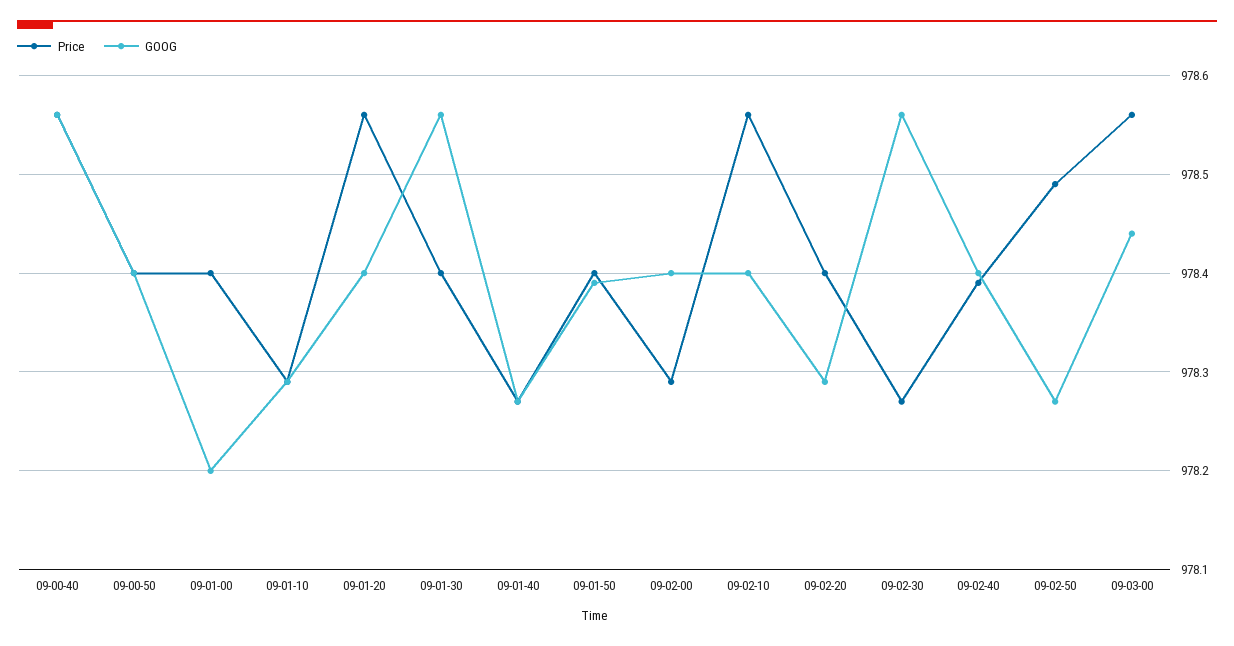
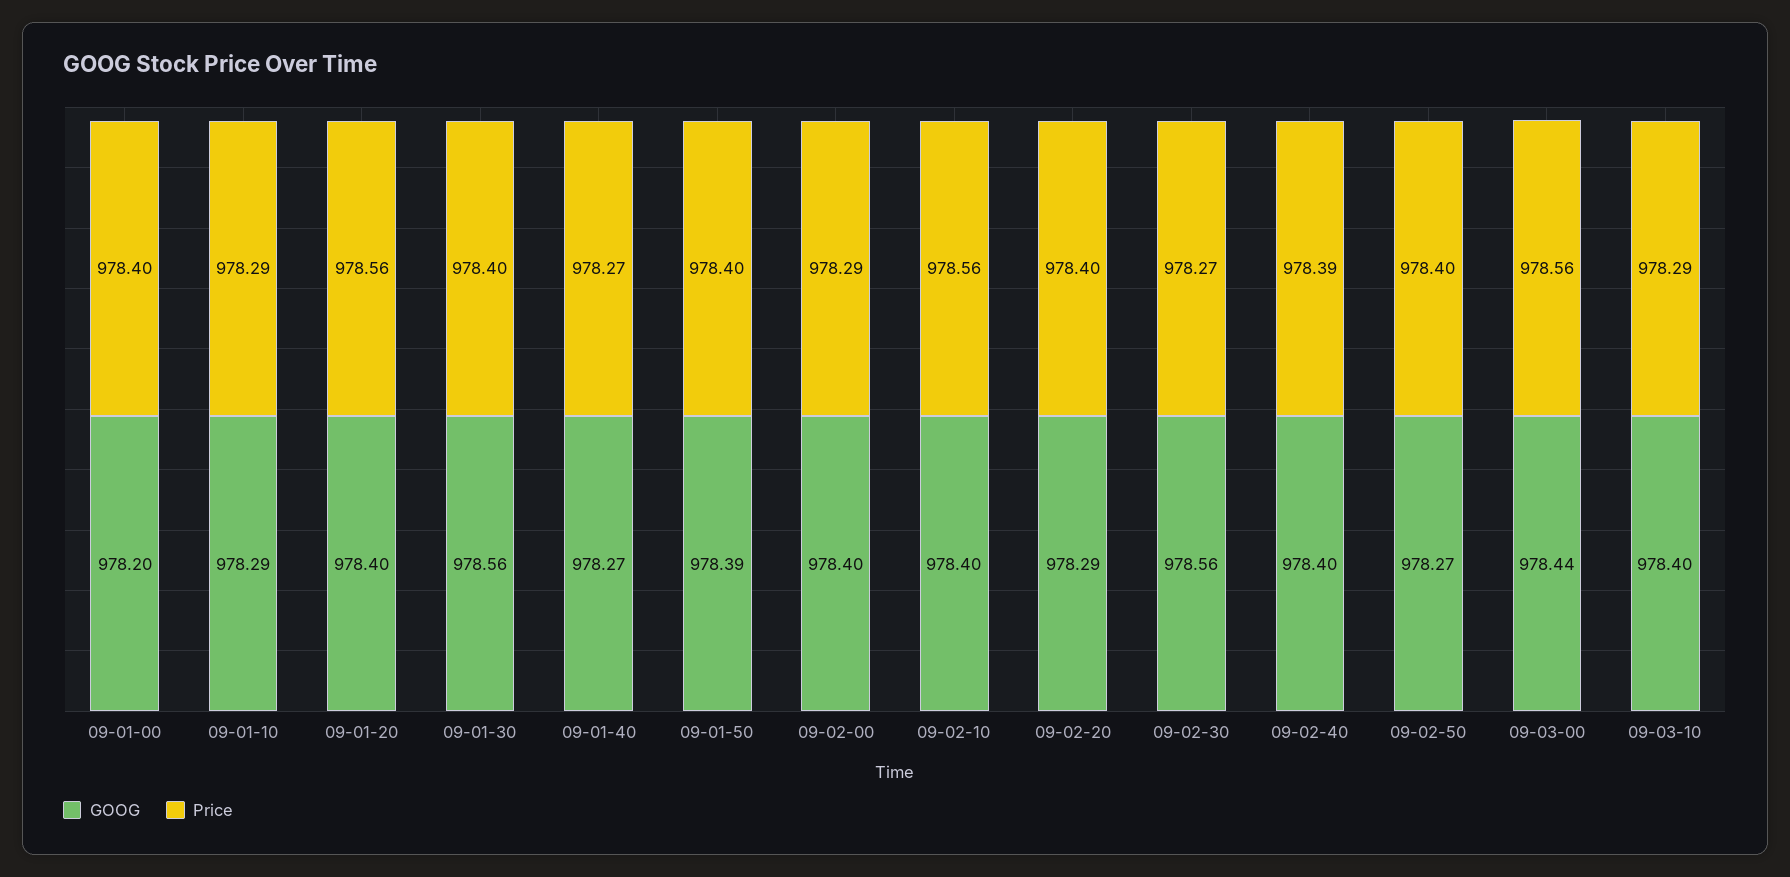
Price, 09-00-40: 978.56 -> none
GOOG, 09-00-40: 978.56 -> none
Price, 09-00-50: 978.4 -> none
GOOG, 09-00-50: 978.4 -> none
Price, 09-02-50: 978.49 -> 978.4
GOOG, 09-03-10: none -> 978.4
Price, 09-03-10: none -> 978.29

